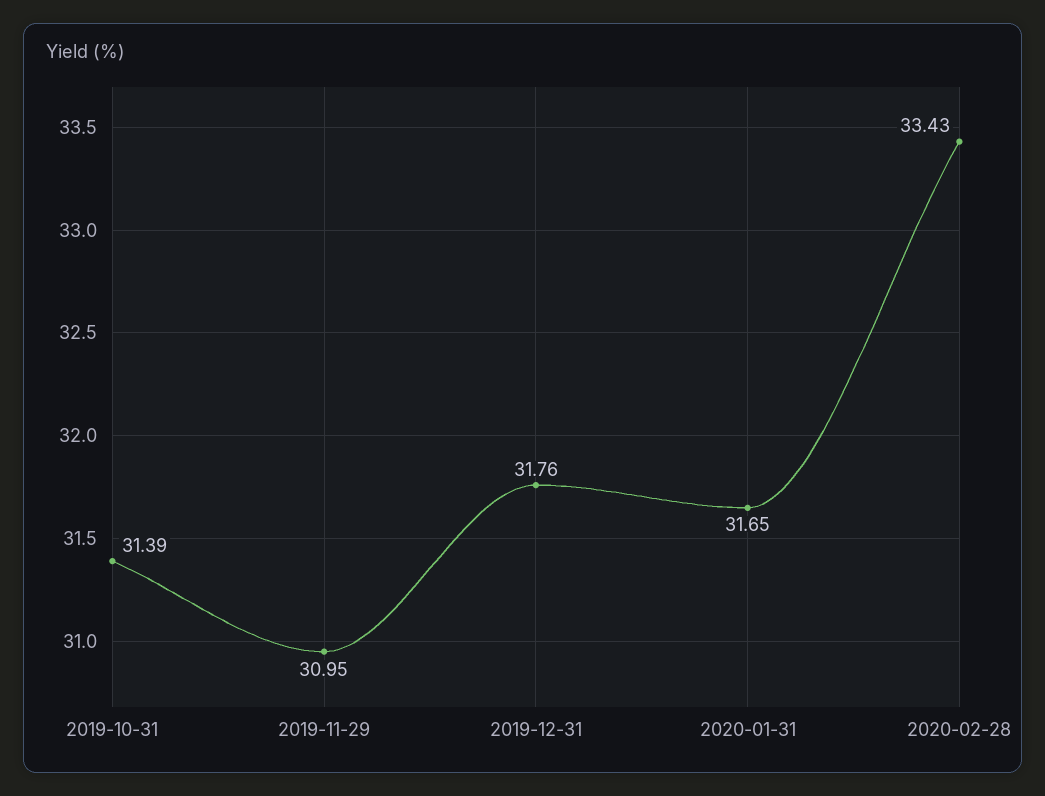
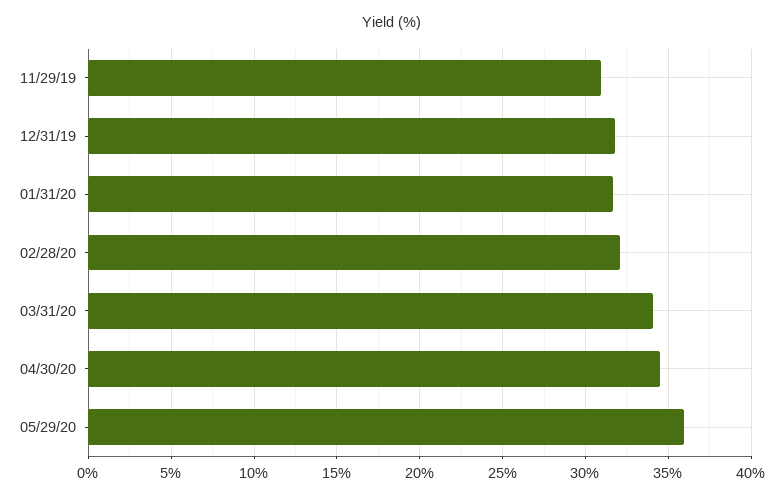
2019-10-31: 31.39 -> none
2020-02-28: 33.43 -> 32
03/31/20: none -> 34
04/30/20: none -> 34.5
05/29/20: none -> 36

